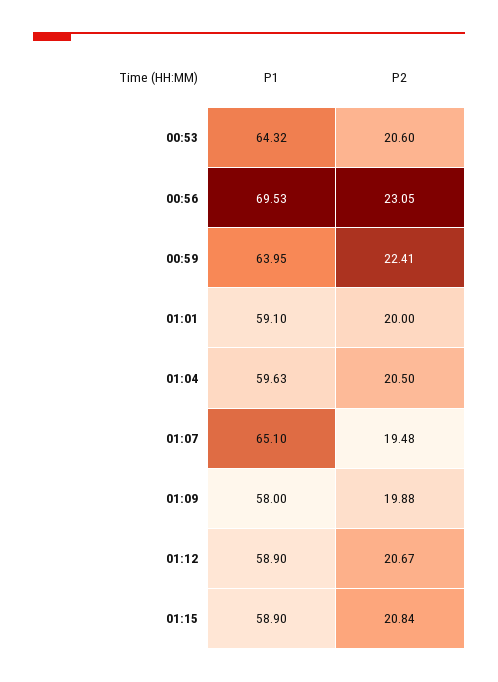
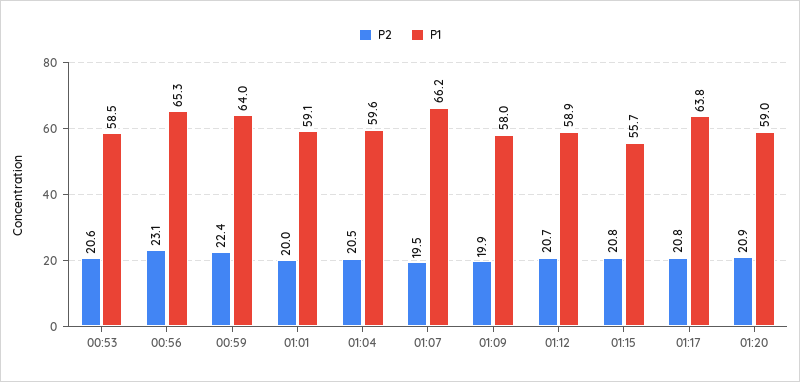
P1, 00:53: 64.32 -> 58.5
P1, 00:56: 69.53 -> 65.3
P1, 01:07: 65.1 -> 66.2
P1, 01:15: 58.9 -> 55.7
P2, 01:17: none -> 20.8
P1, 01:17: none -> 63.8
P2, 01:20: none -> 20.9
P1, 01:20: none -> 59

